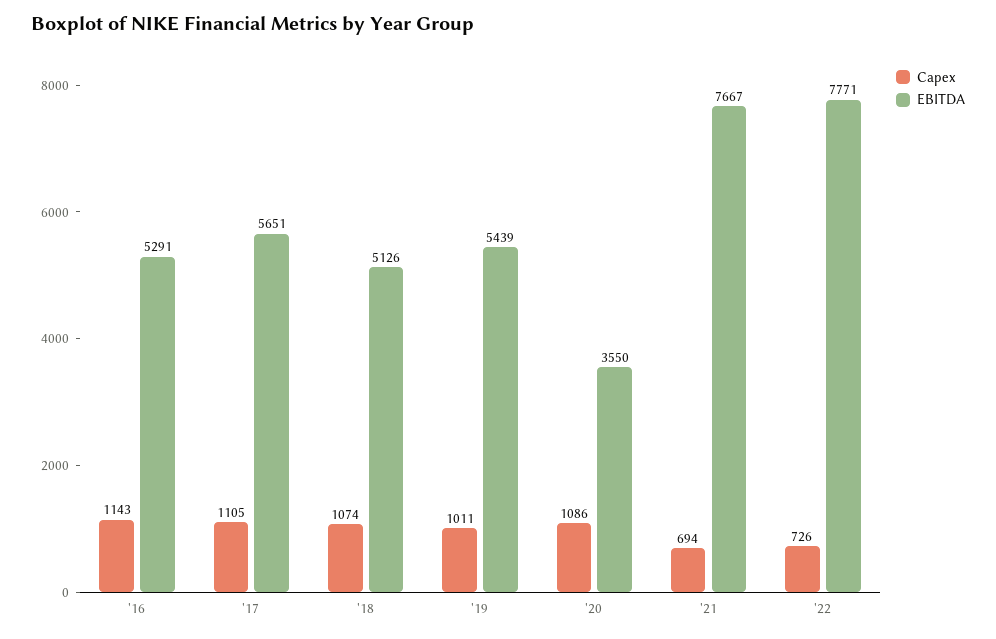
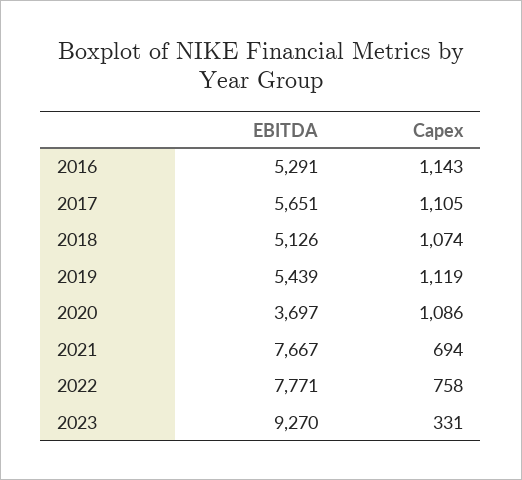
Capex, '19: 1011 -> 1119
EBITDA, '20: 3550 -> 3697
Capex, '22: 726 -> 758
EBITDA, 2023: none -> 9270
Capex, 2023: none -> 331

